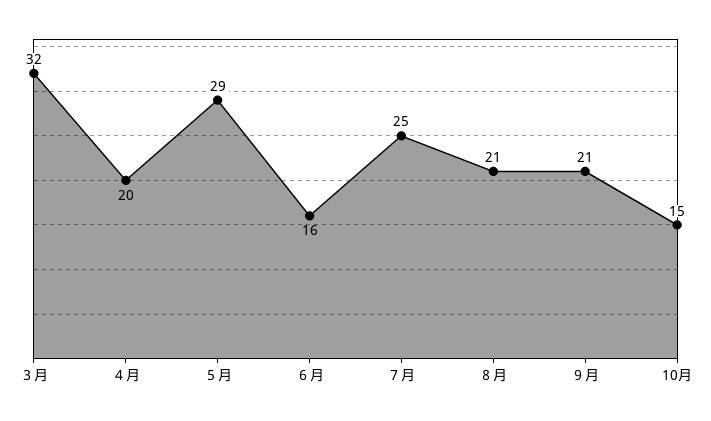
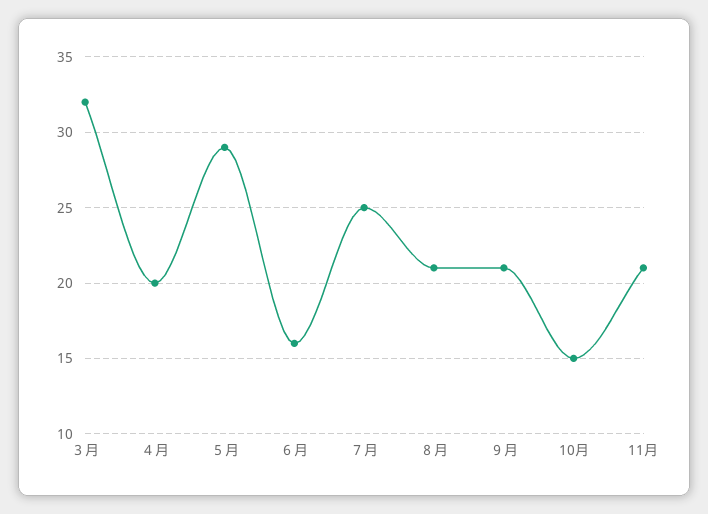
11月: none -> 21

